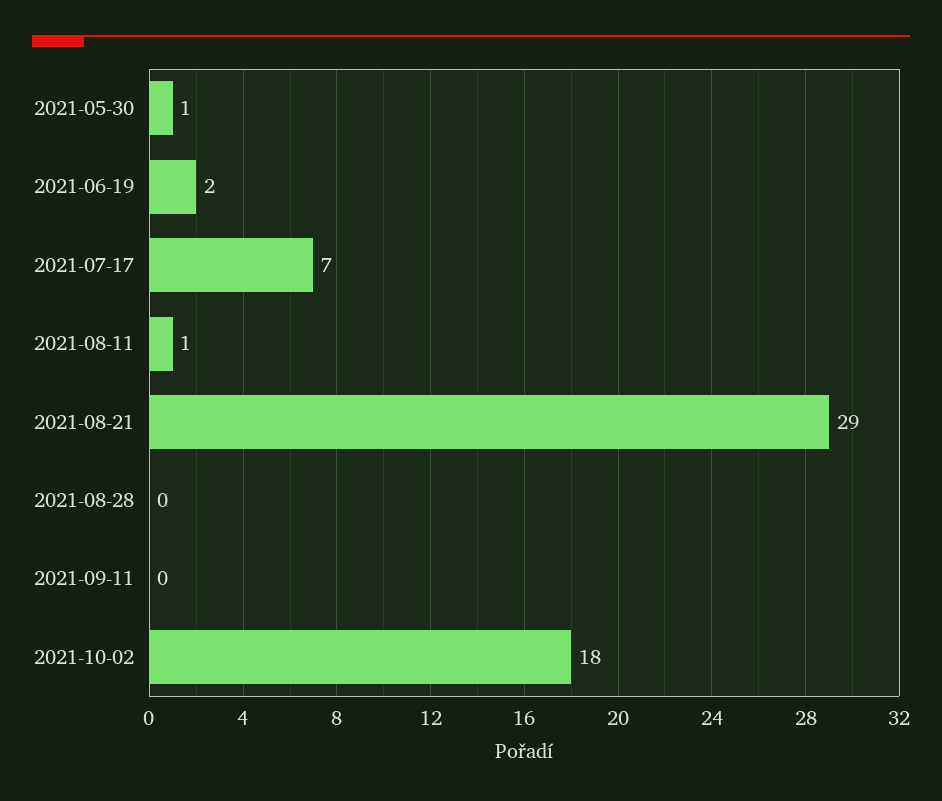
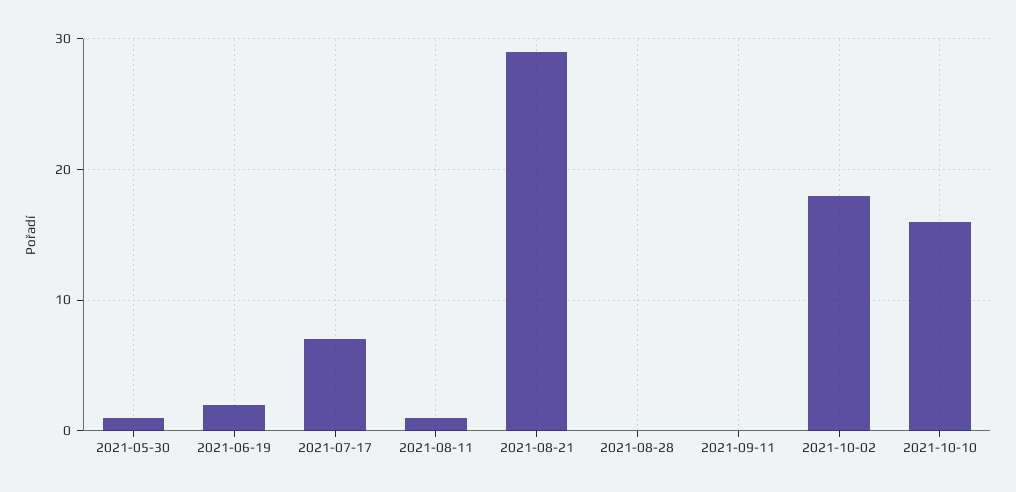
2021-10-10: none -> 16

